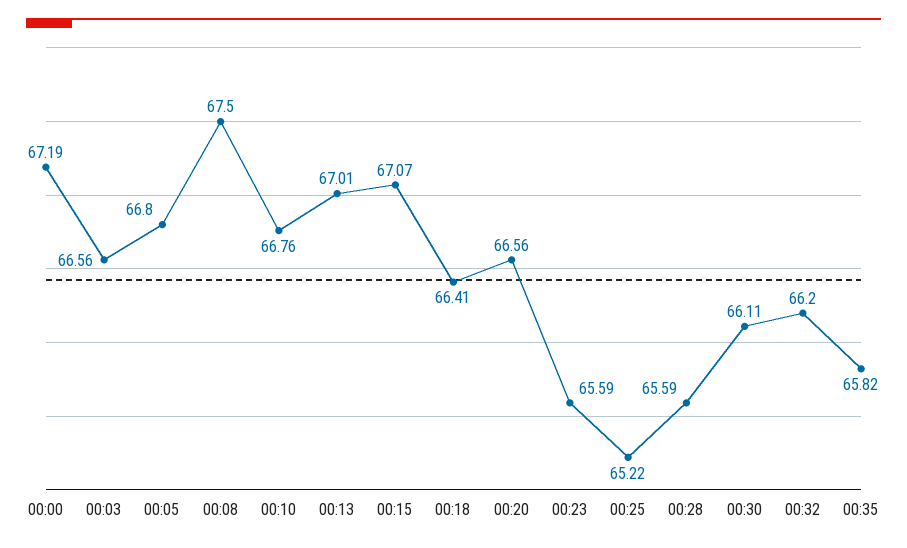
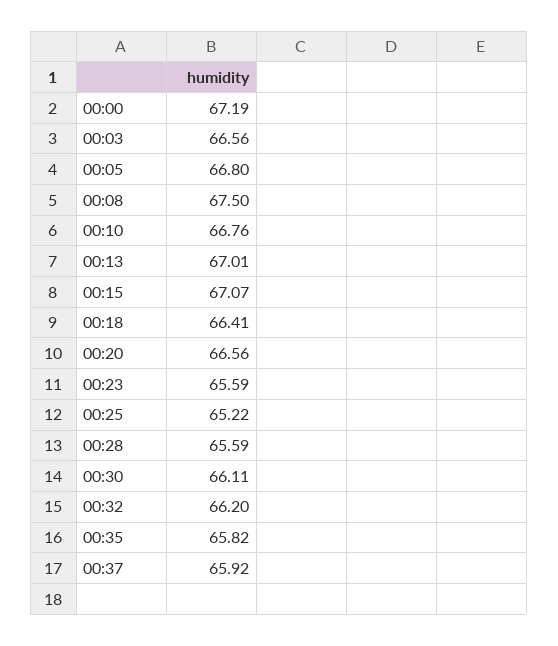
00:37: none -> 65.92

